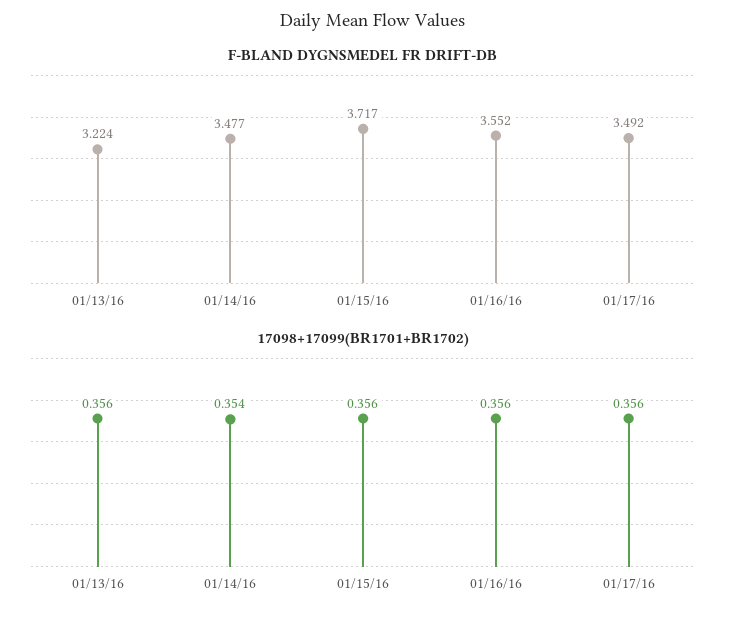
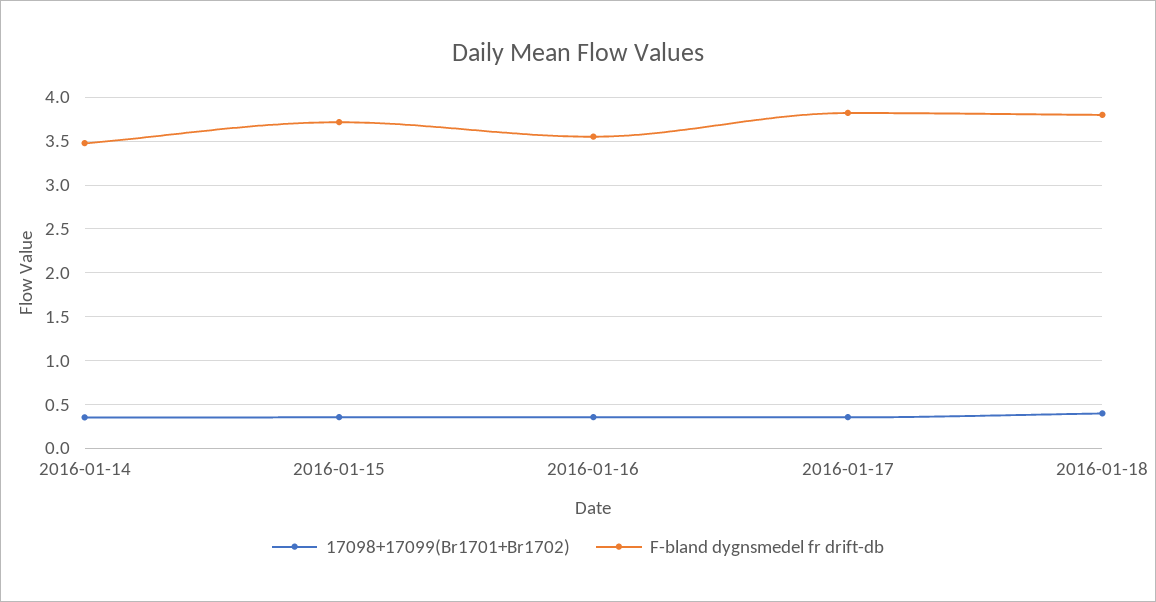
F-BLAND DYGNSMEDEL FR DRIFT-DB, 01/13/16: 3.224 -> none
F-BLAND DYGNSMEDEL FR DRIFT-DB, 01/17/16: 3.492 -> 3.8
17098+17099(BR1701+BR1702), 01/13/16: 0.356 -> none
17098+17099(BR1701+BR1702), 2016-01-18: none -> 0.4
F-BLAND DYGNSMEDEL FR DRIFT-DB, 2016-01-18: none -> 3.8

